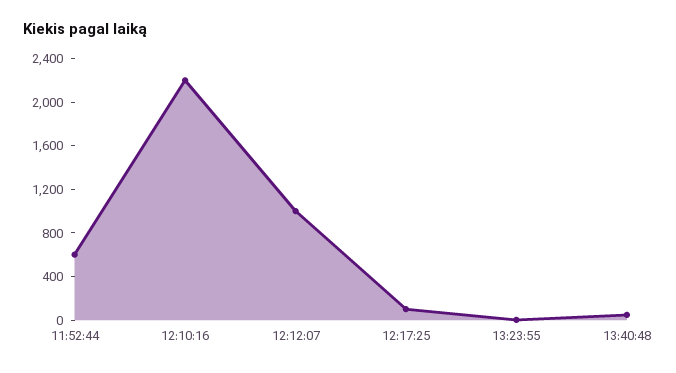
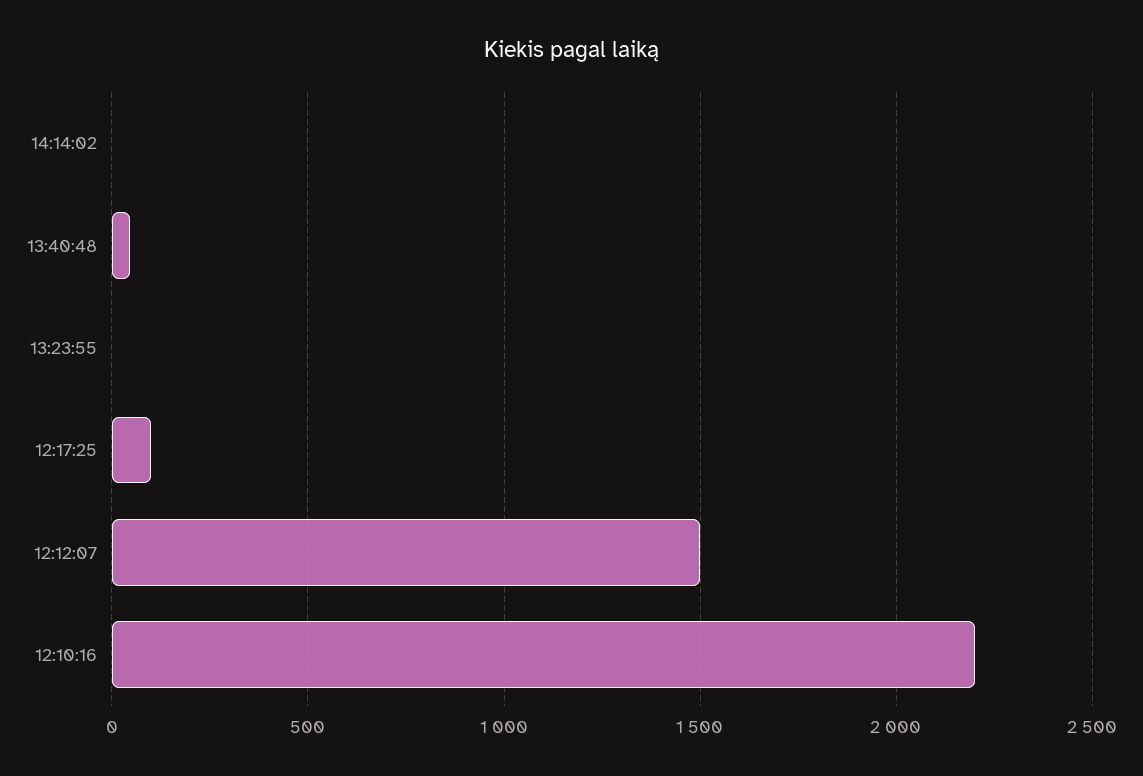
11:52:44: 600 -> none
12:12:07: 1000 -> 1500
14:14:02: none -> 0

